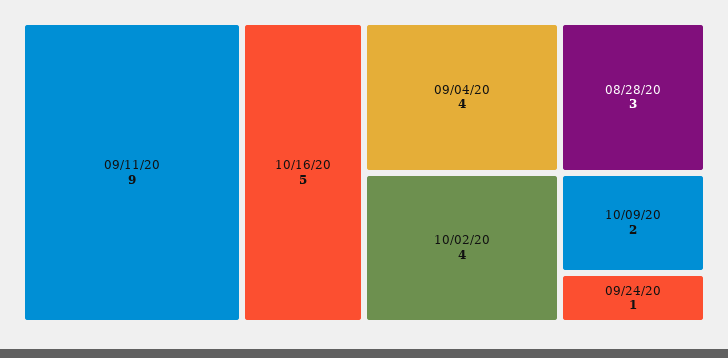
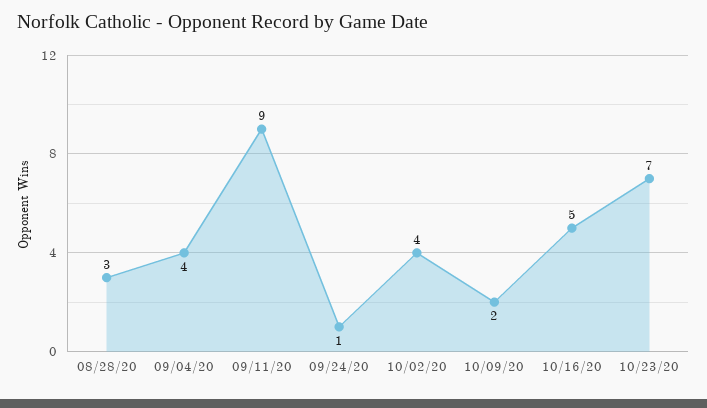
10/23/20: none -> 7

